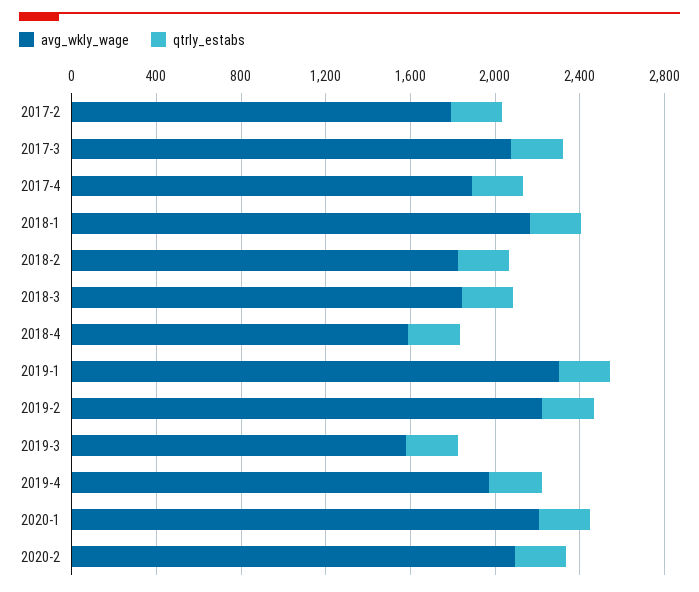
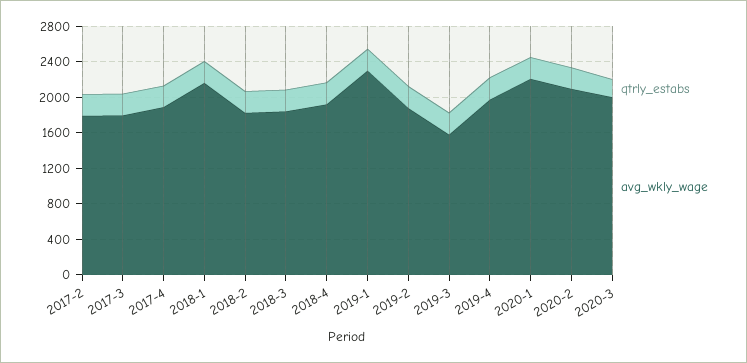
avg_wkly_wage, 2017-3: 2100 -> 1800
avg_wkly_wage, 2018-4: 1600 -> 1900
avg_wkly_wage, 2019-2: 2200 -> 1900
qtrly_estabs, 2020-3: none -> 200
avg_wkly_wage, 2020-3: none -> 2000

